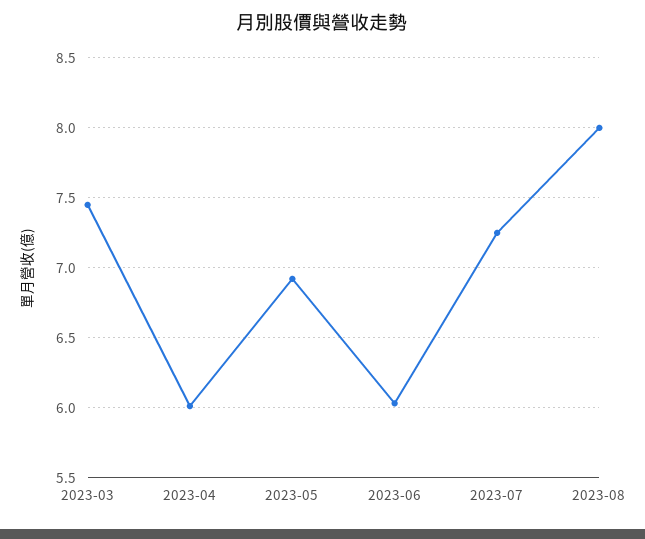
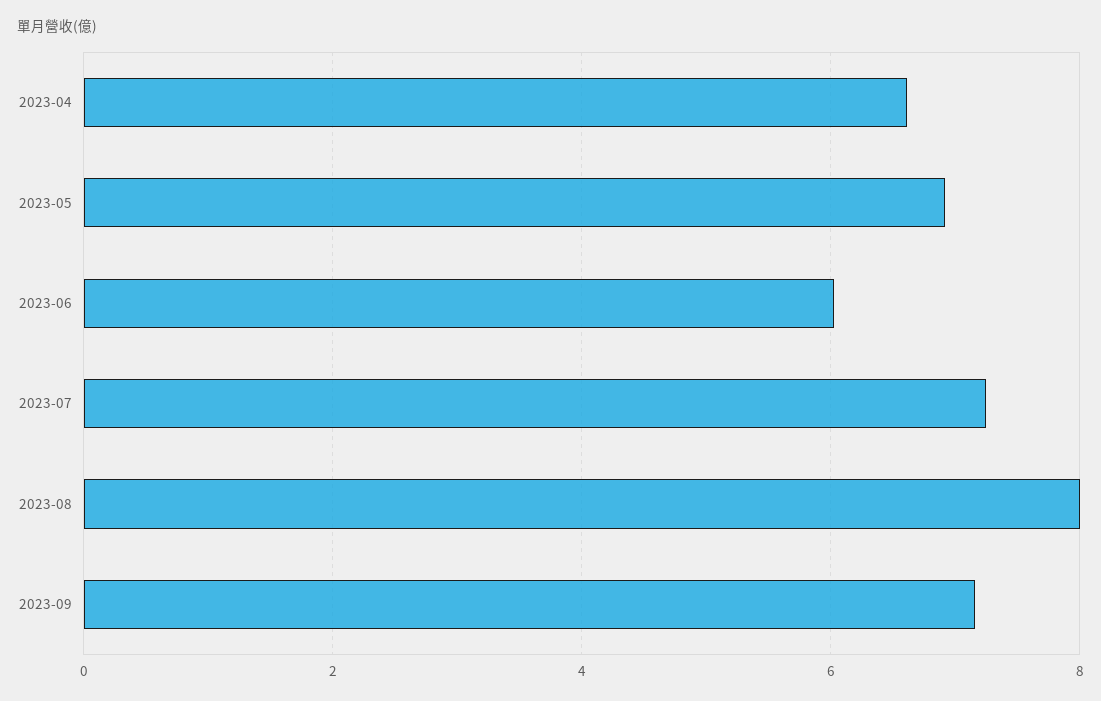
2023-03: 7.45 -> none
2023-04: 6 -> 6.6
2023-09: none -> 7.2

